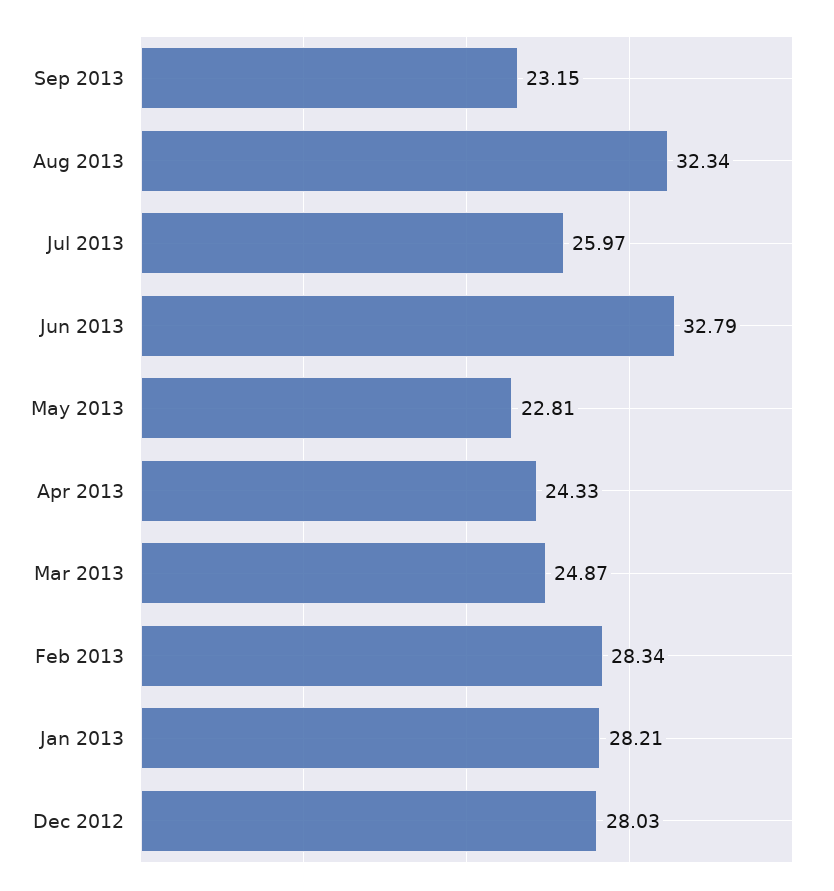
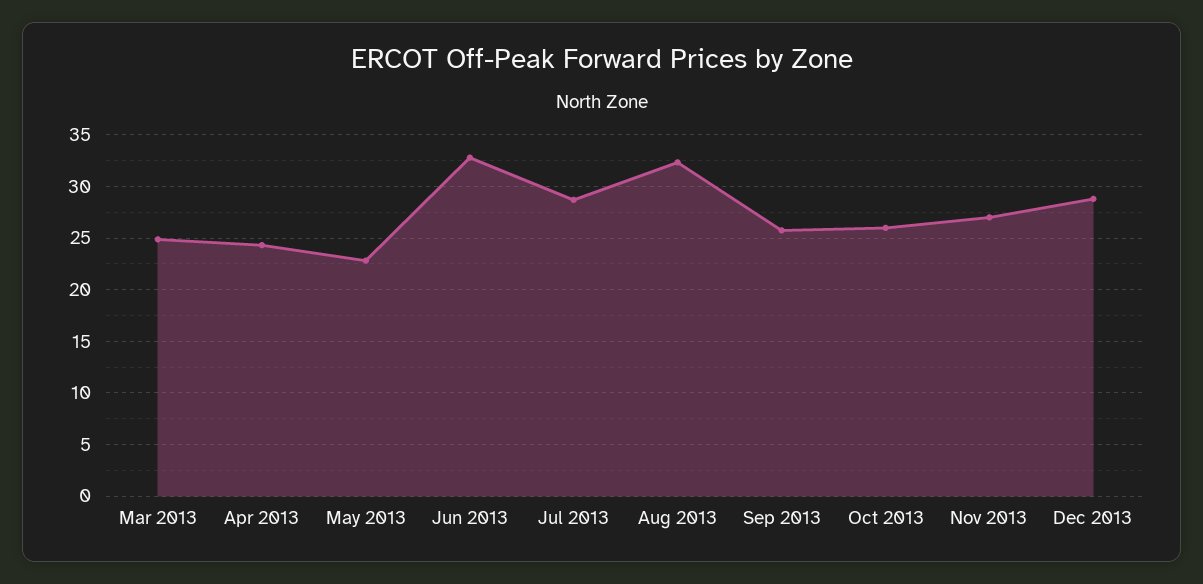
Sep 2013: 23.15 -> 26
Jul 2013: 25.97 -> 29
Feb 2013: 28.34 -> none
Jan 2013: 28.21 -> none
Dec 2012: 28.03 -> none
Oct 2013: none -> 26
Nov 2013: none -> 27
Dec 2013: none -> 29

